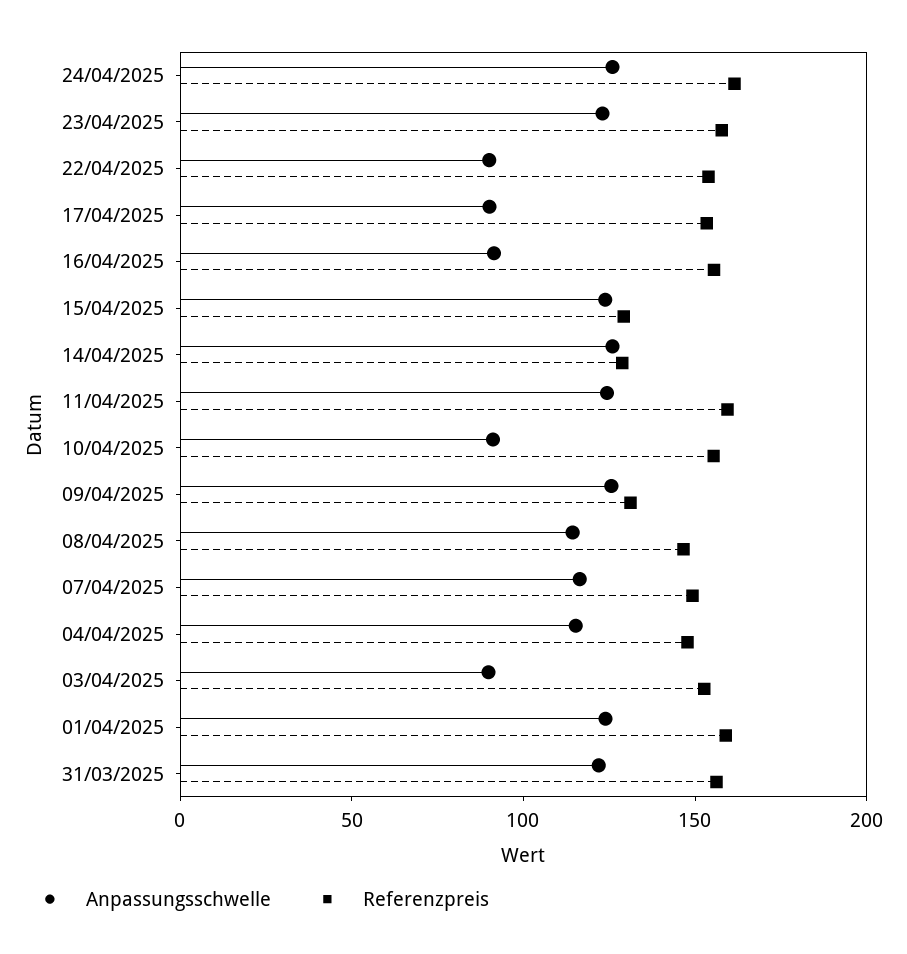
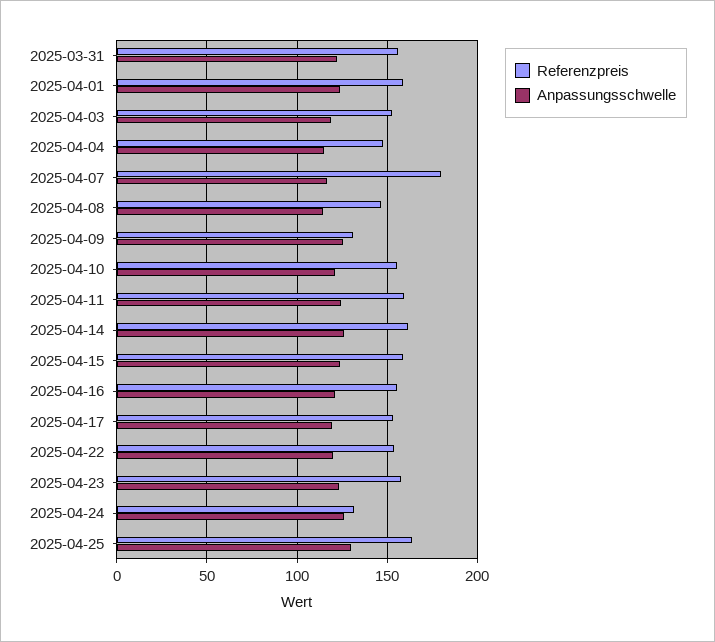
Referenzpreis, 24/04/2025: 160 -> 130
Anpassungsschwelle, 22/04/2025: 90 -> 120
Anpassungsschwelle, 17/04/2025: 90 -> 120
Anpassungsschwelle, 16/04/2025: 90 -> 120
Referenzpreis, 15/04/2025: 130 -> 160
Referenzpreis, 14/04/2025: 130 -> 160
Anpassungsschwelle, 10/04/2025: 90 -> 120
Referenzpreis, 07/04/2025: 150 -> 180
Anpassungsschwelle, 03/04/2025: 90 -> 120
Referenzpreis, 2025-04-25: none -> 165
Anpassungsschwelle, 2025-04-25: none -> 130

